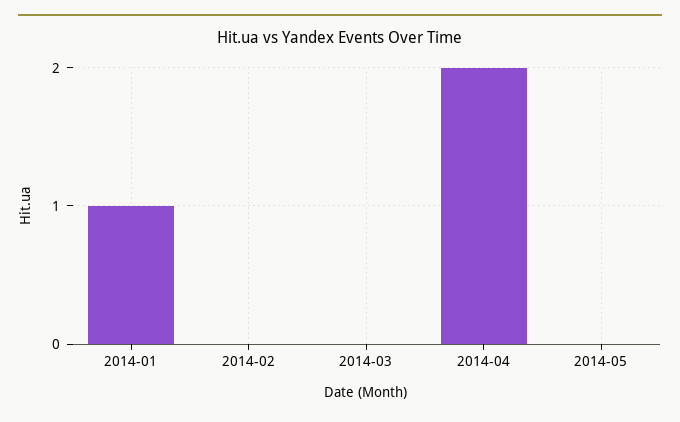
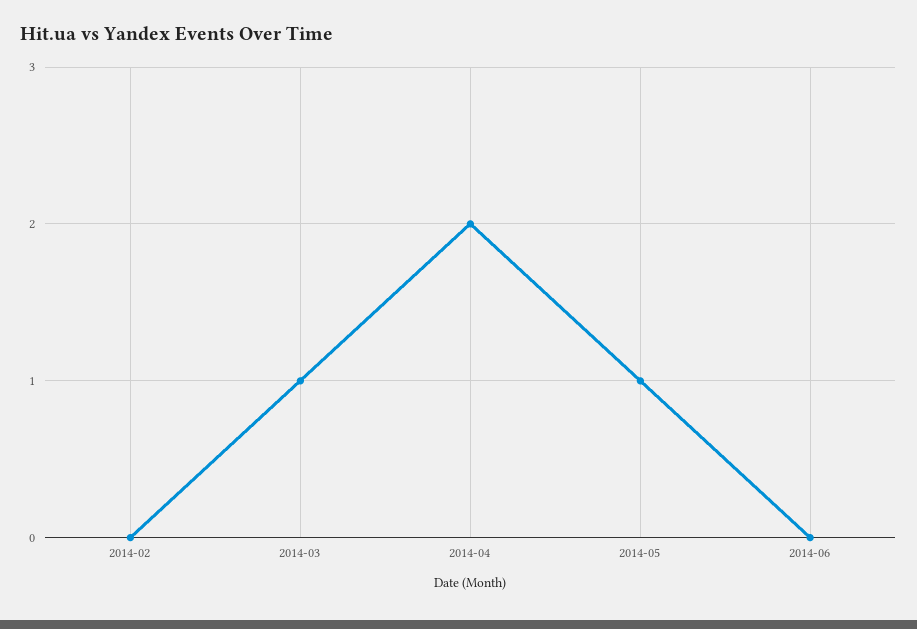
2014-01: 1 -> none
2014-03: 0 -> 1
2014-05: 0 -> 1
2014-06: none -> 0

